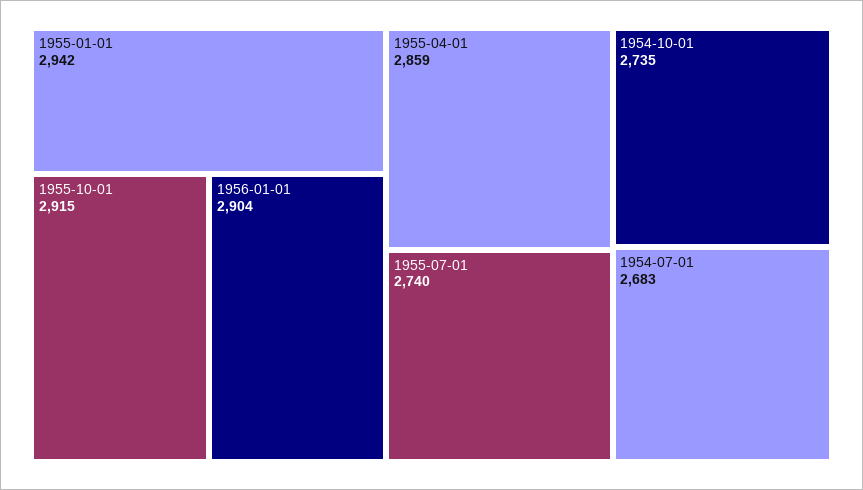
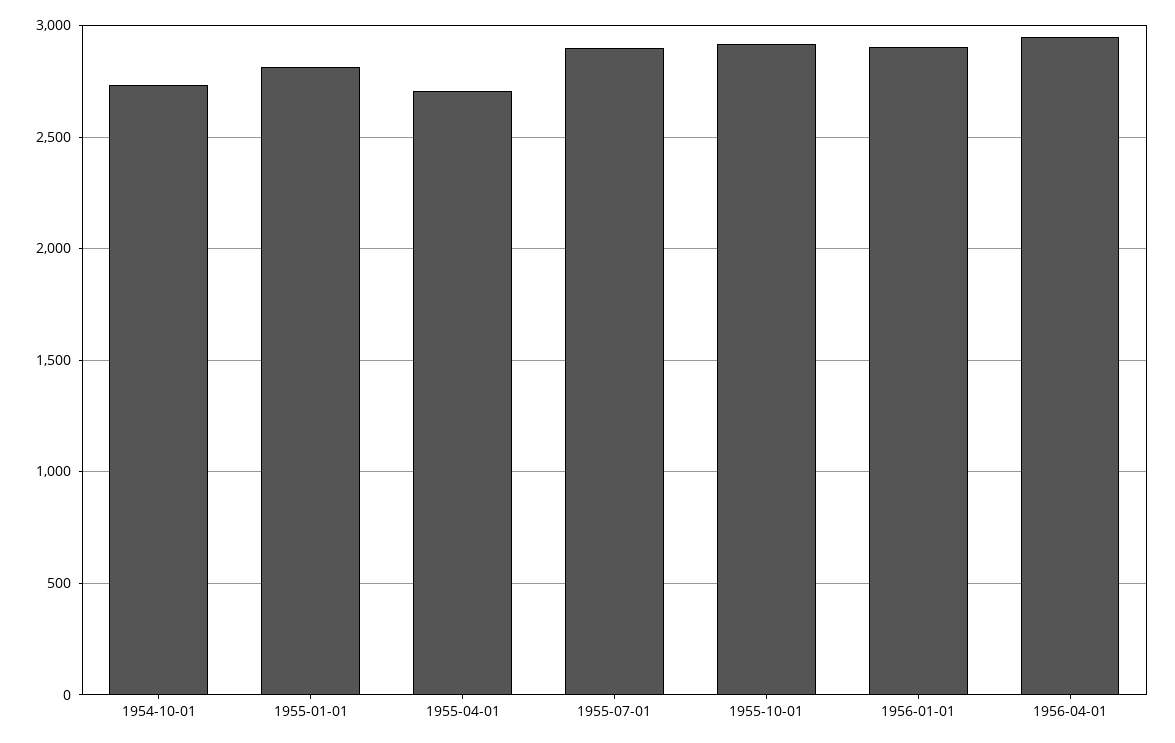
1955-01-01: 2942 -> 2800
1955-04-01: 2859 -> 2700
1955-07-01: 2740 -> 2900
1954-07-01: 2683 -> none
1956-04-01: none -> 2950

